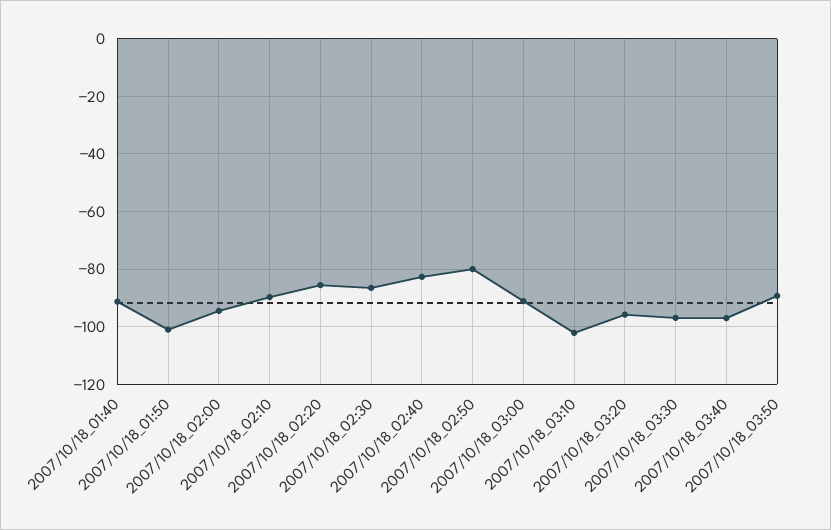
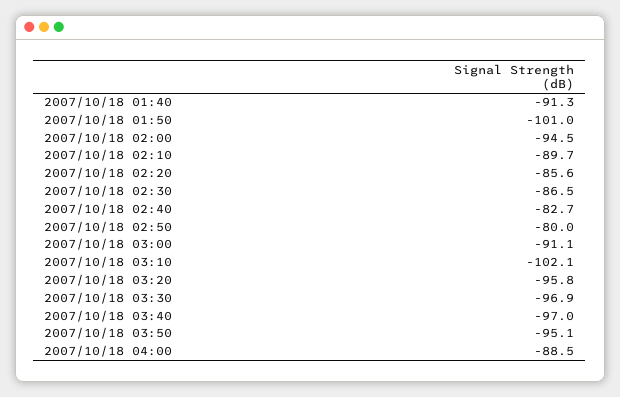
2007/10/18_03:50: -90 -> -95.1
2007/10/18 04:00: none -> -88.5

